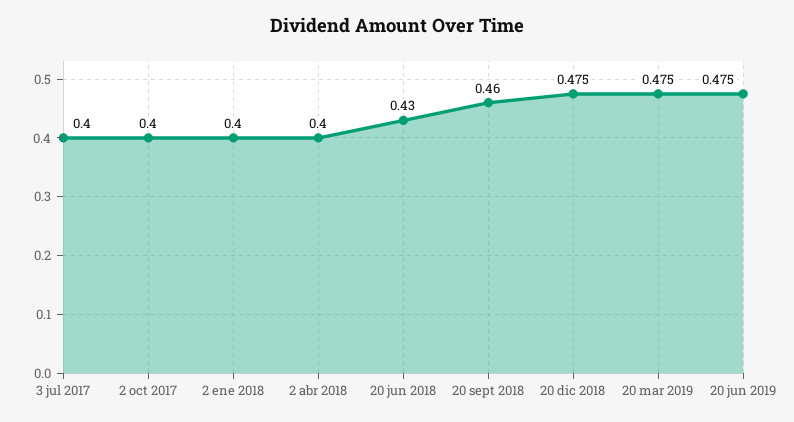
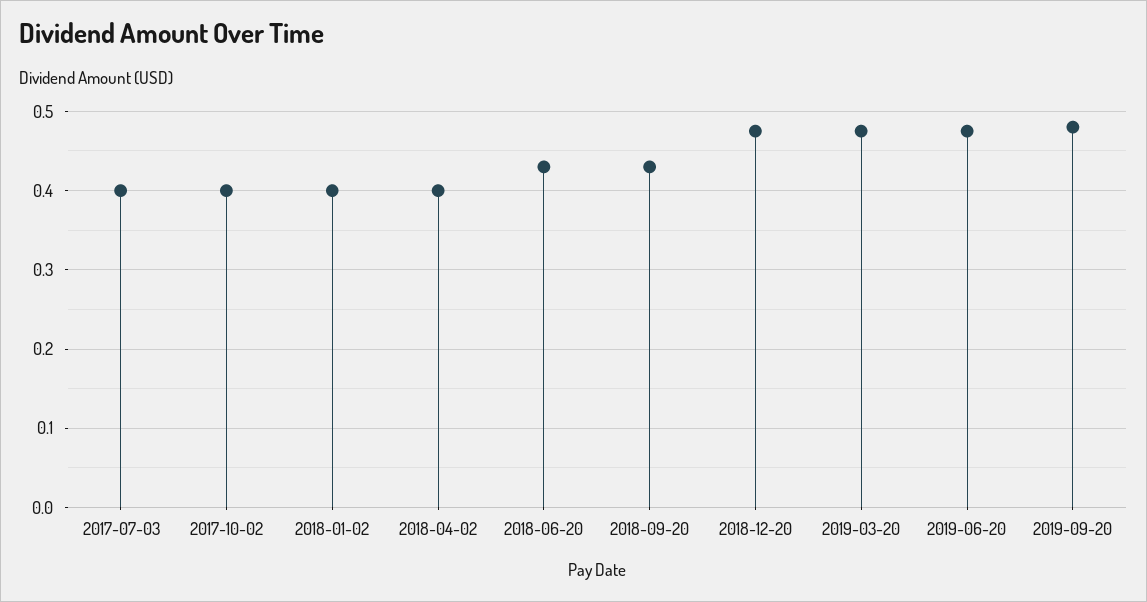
20 sept 2018: 0.46 -> 0.43
2019-09-20: none -> 0.48

